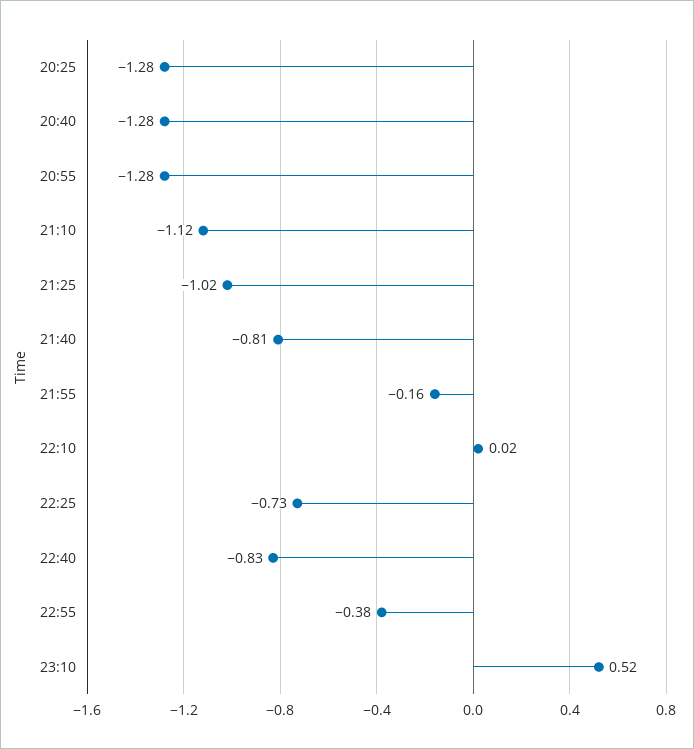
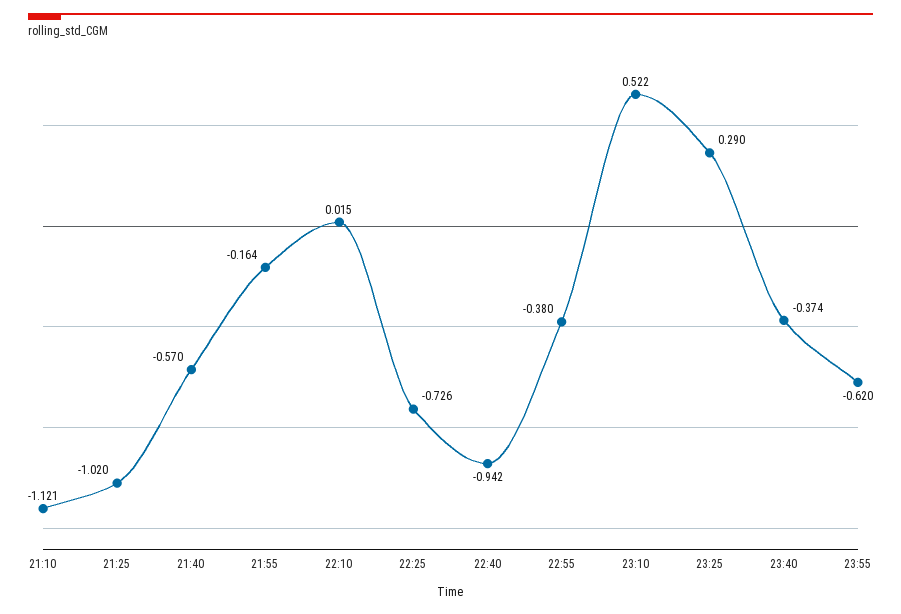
20:25: -1.28 -> none
20:40: -1.28 -> none
20:55: -1.28 -> none
21:40: -0.81 -> -0.57
22:40: -0.83 -> -0.942
23:25: none -> 0.29
23:40: none -> -0.374
23:55: none -> -0.62

